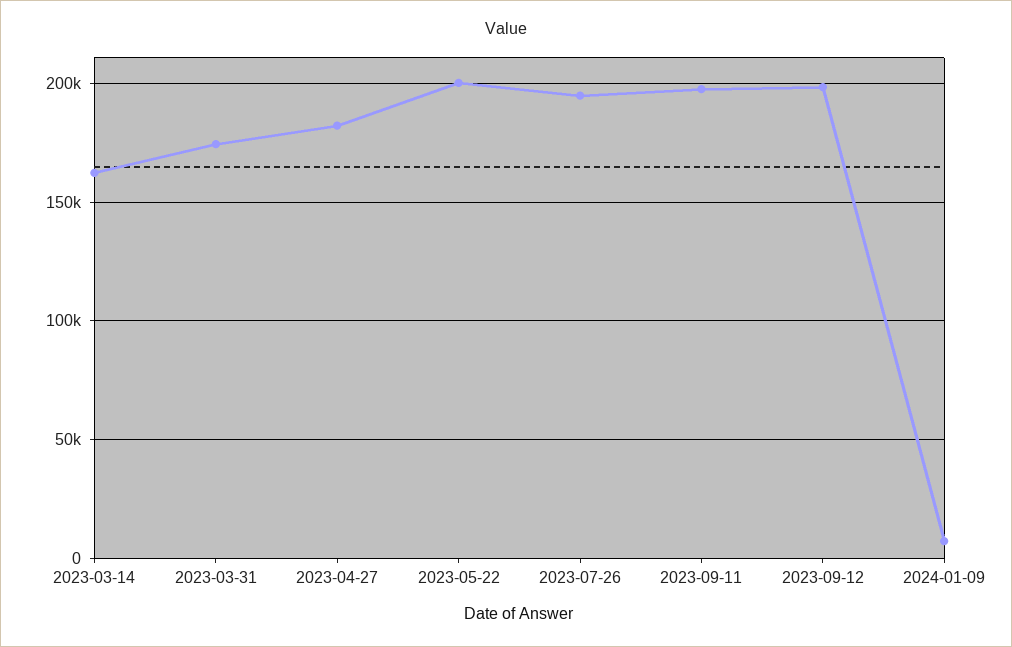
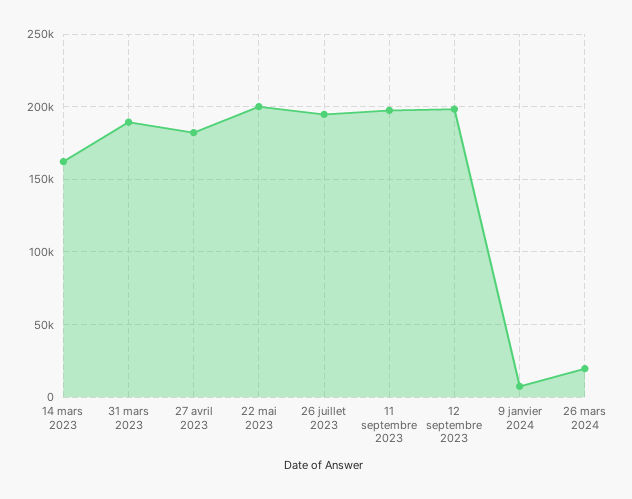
2023-03-31: 175000 -> 190000
26 mars 2024: none -> 20000

